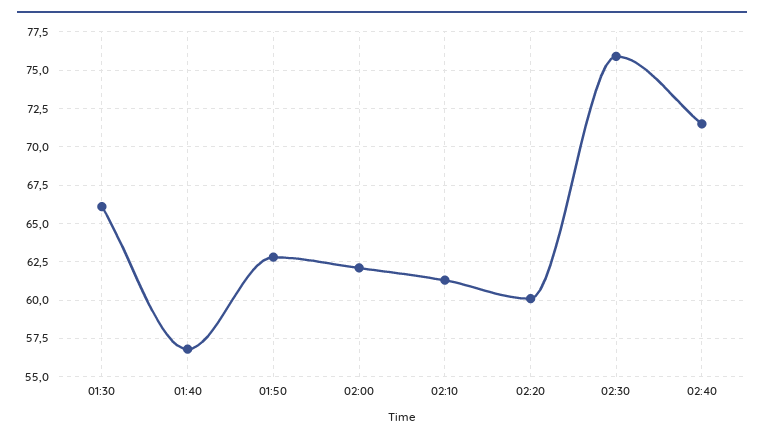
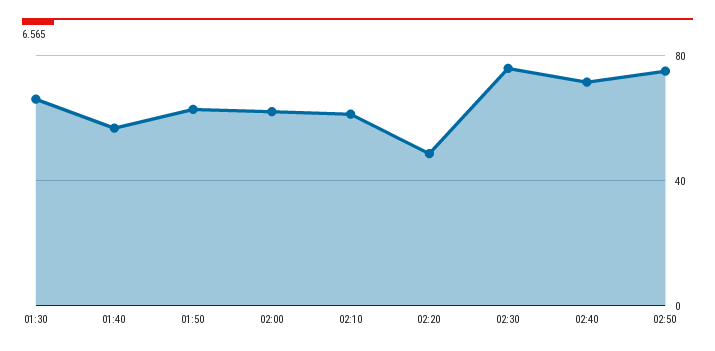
02:20: 60 -> 50
02:50: none -> 75

